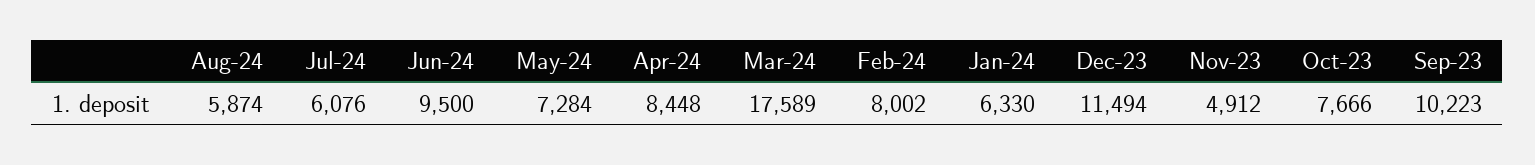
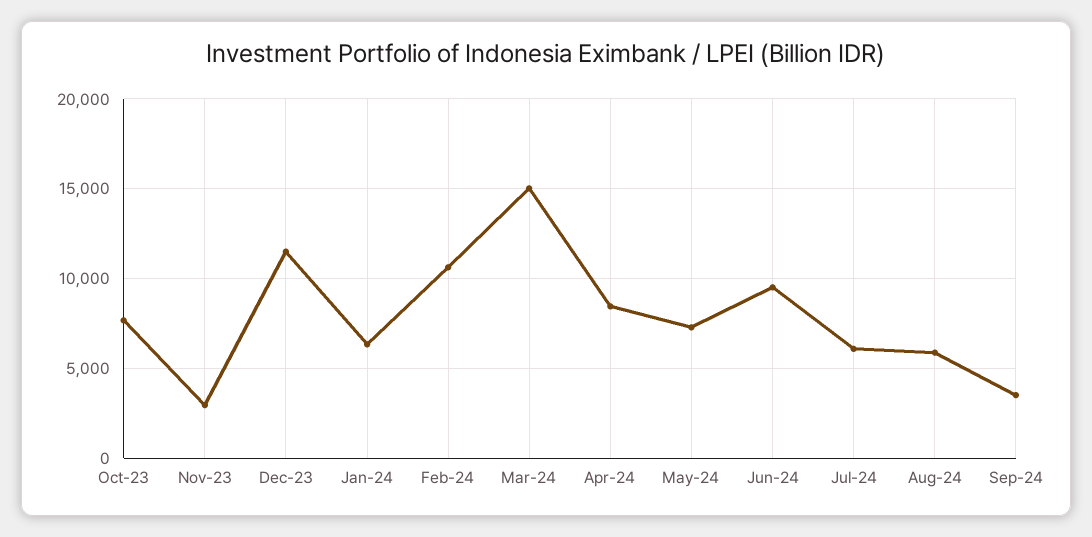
Mar-24: 17589 -> 15000
Feb-24: 8002 -> 10500
Nov-23: 4912 -> 3000
Sep-23: 10223 -> none
Sep-24: none -> 3500

